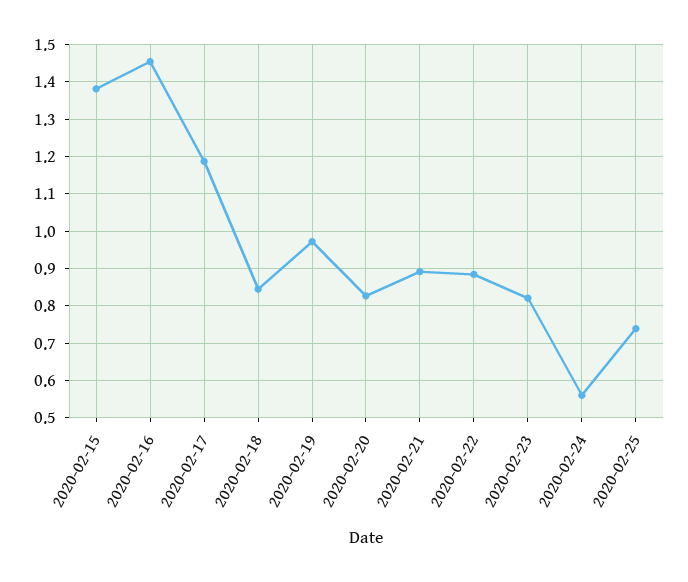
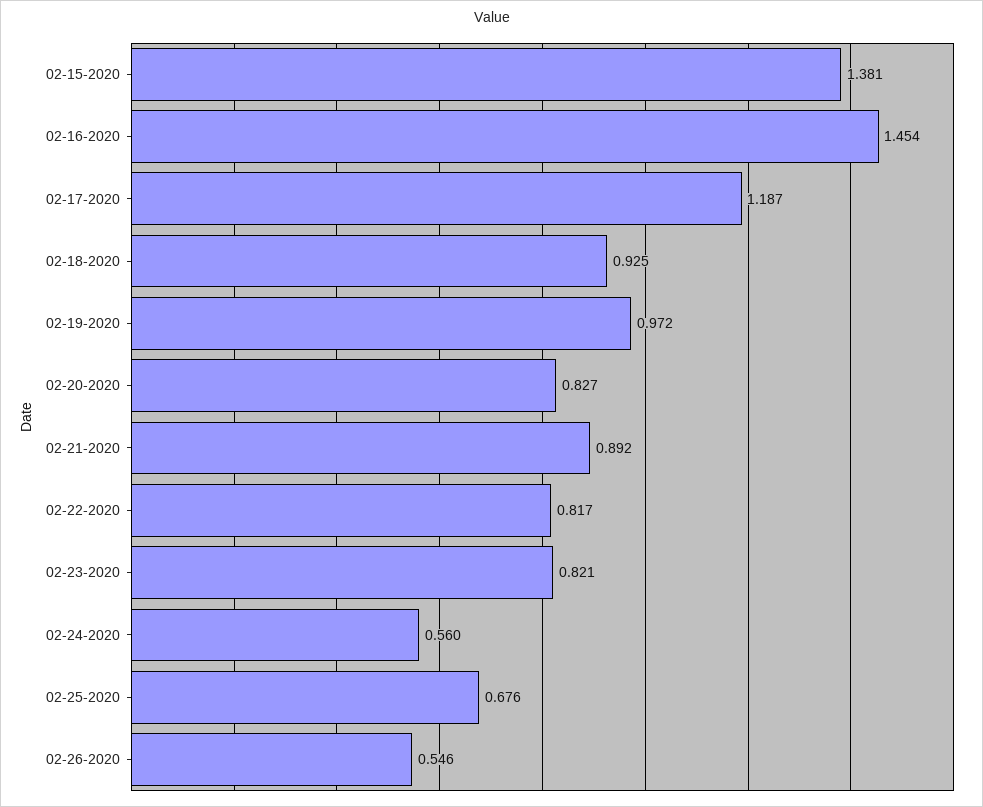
2020-02-18: 0.84 -> 0.925
2020-02-22: 0.88 -> 0.817
2020-02-25: 0.74 -> 0.676
02-26-2020: none -> 0.546

